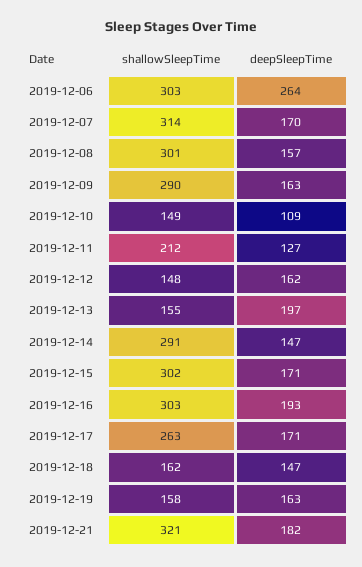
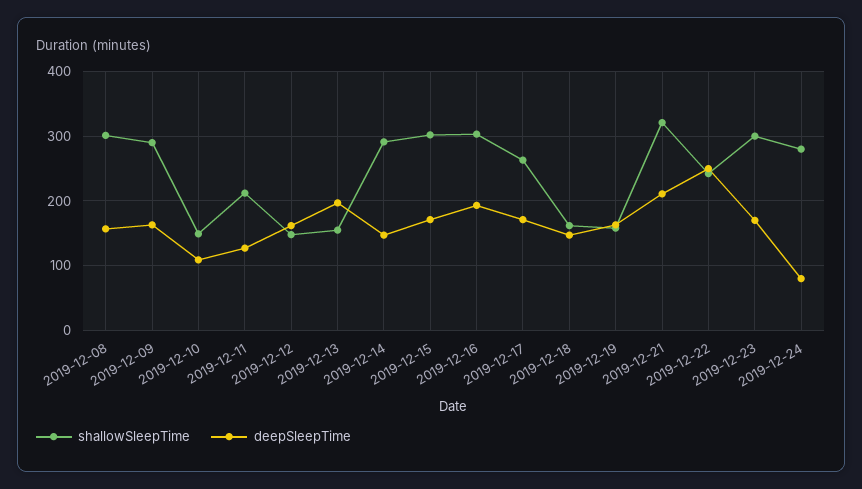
shallowSleepTime, 2019-12-06: 303 -> none
deepSleepTime, 2019-12-06: 264 -> none
shallowSleepTime, 2019-12-07: 314 -> none
deepSleepTime, 2019-12-07: 170 -> none
deepSleepTime, 2019-12-21: 182 -> 210
shallowSleepTime, 2019-12-22: none -> 240
deepSleepTime, 2019-12-22: none -> 250
shallowSleepTime, 2019-12-23: none -> 300
deepSleepTime, 2019-12-23: none -> 170
shallowSleepTime, 2019-12-24: none -> 280
deepSleepTime, 2019-12-24: none -> 80

